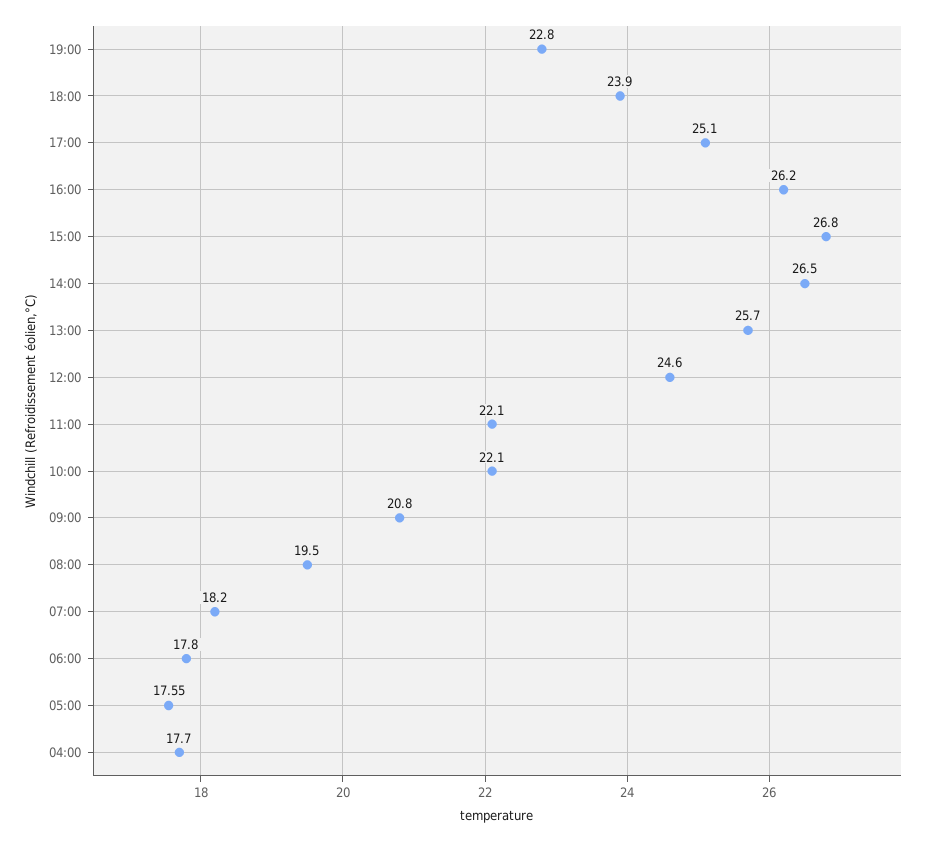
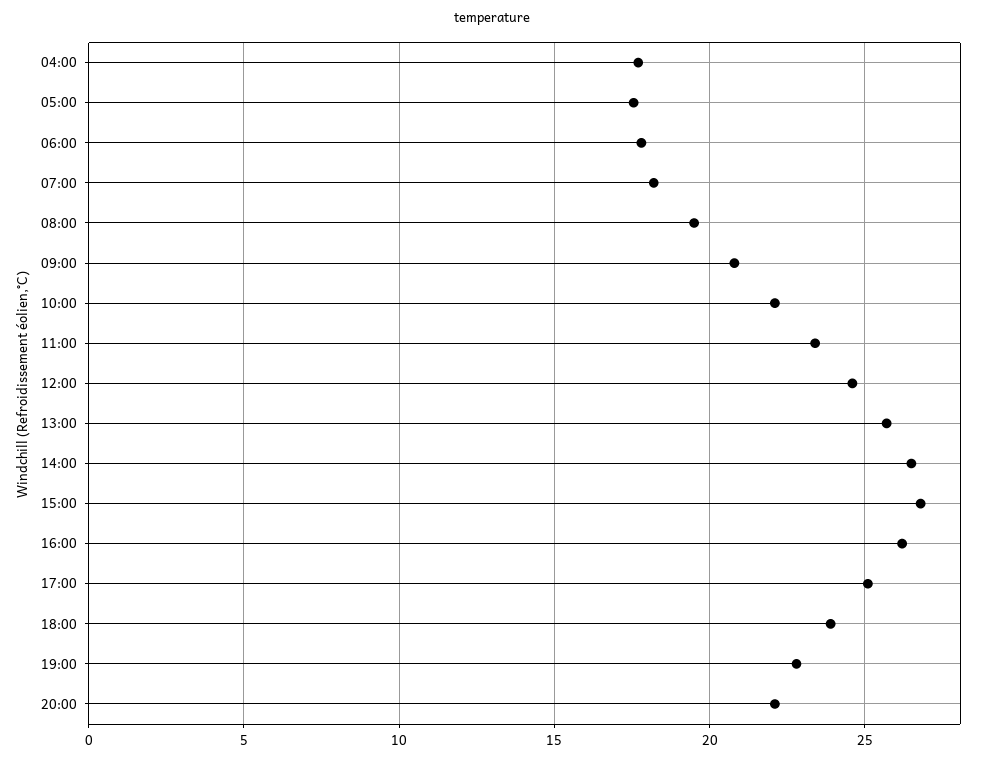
11:00: 22.1 -> 23.5
20:00: none -> 22

